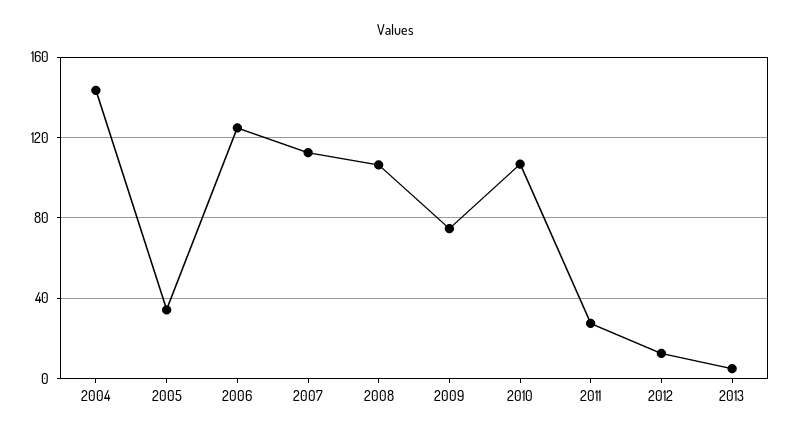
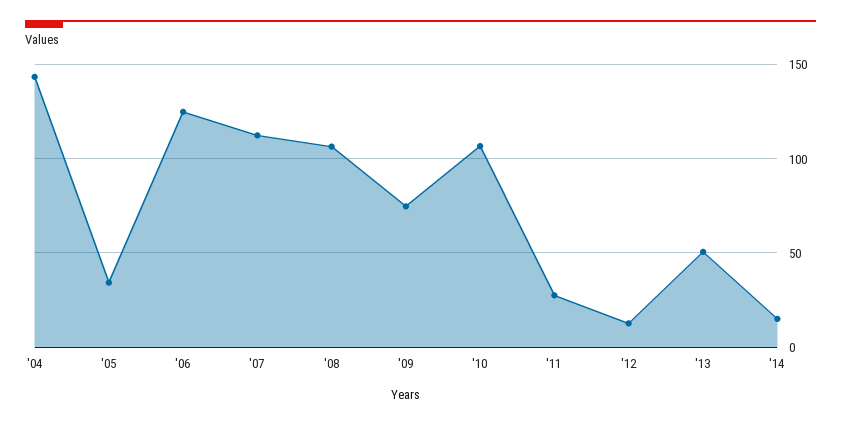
2013: 5 -> 50
'14: none -> 15

